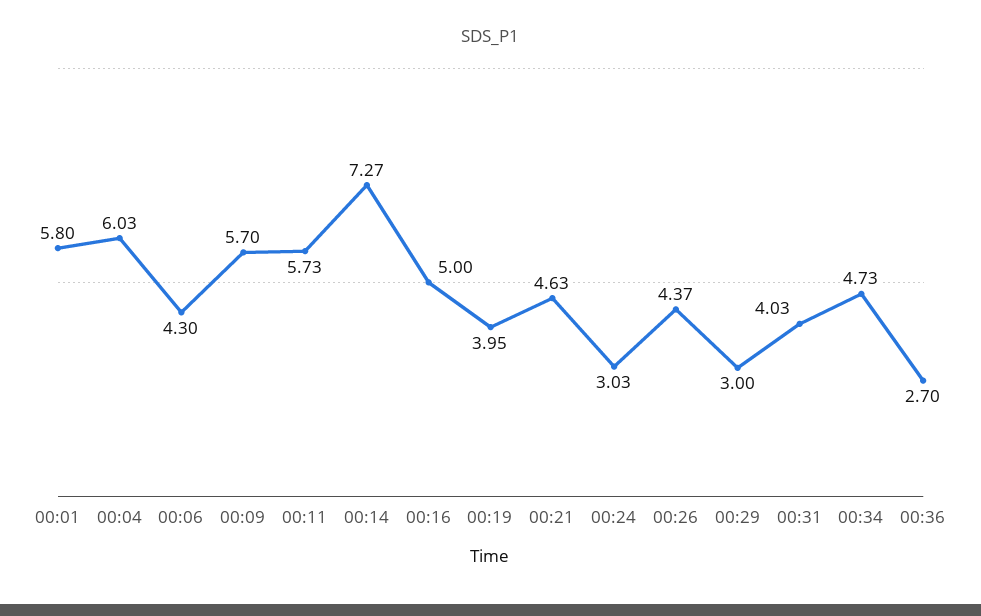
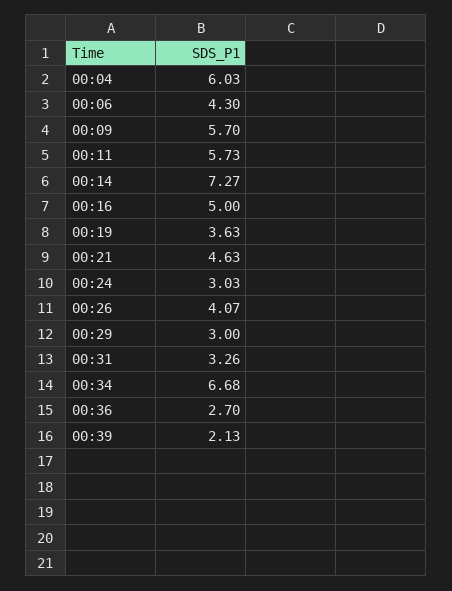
00:01: 5.8 -> none
00:19: 3.95 -> 3.63
00:26: 4.37 -> 4.07
00:31: 4.03 -> 3.26
00:34: 4.73 -> 6.68
00:39: none -> 2.13

